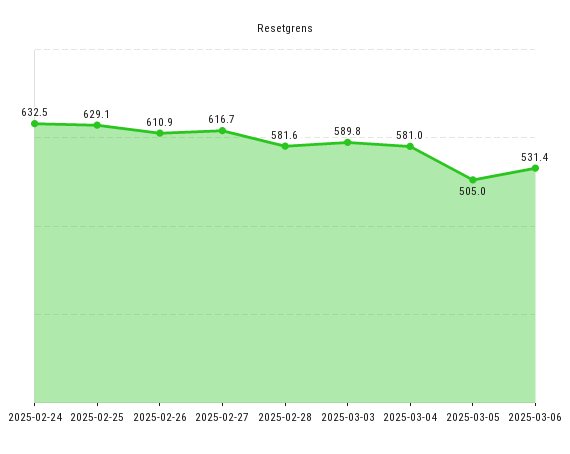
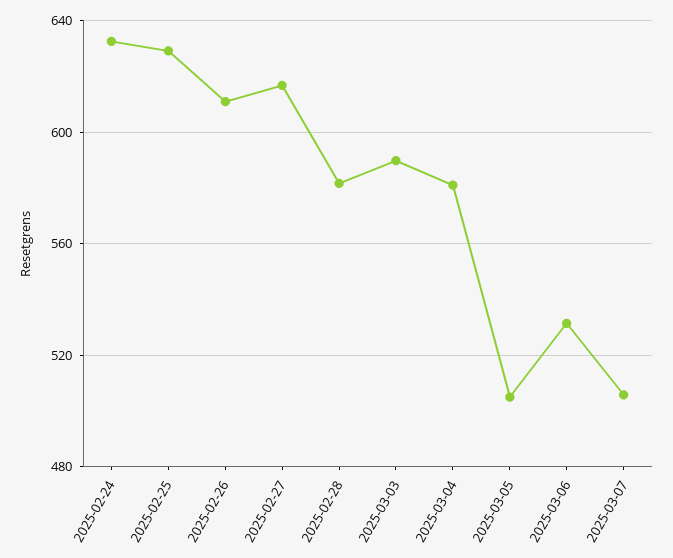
2025-03-07: none -> 505

